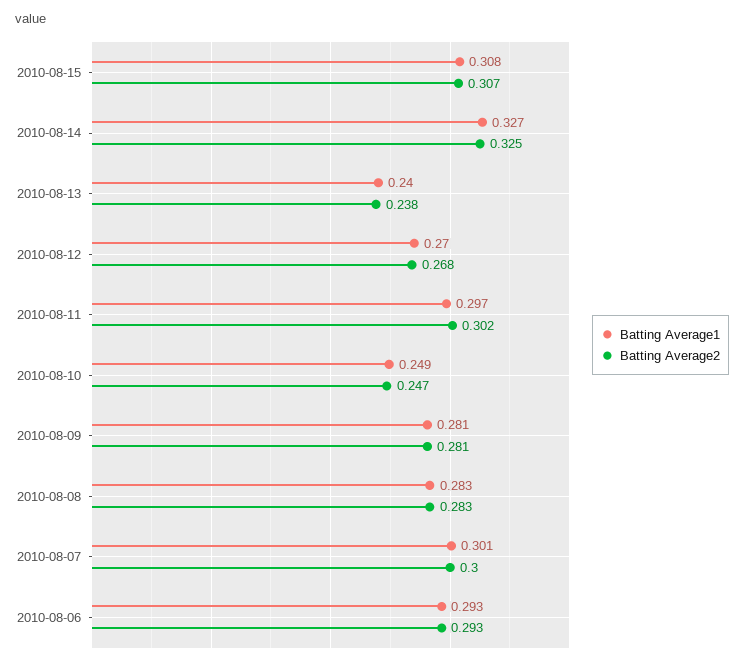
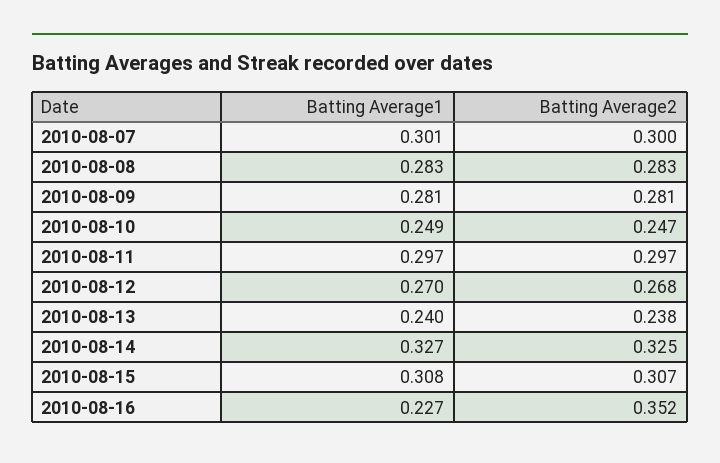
Batting Average2, 2010-08-11: 0.302 -> 0.297
Batting Average1, 2010-08-06: 0.293 -> none
Batting Average2, 2010-08-06: 0.293 -> none
Batting Average1, 2010-08-16: none -> 0.227
Batting Average2, 2010-08-16: none -> 0.352

